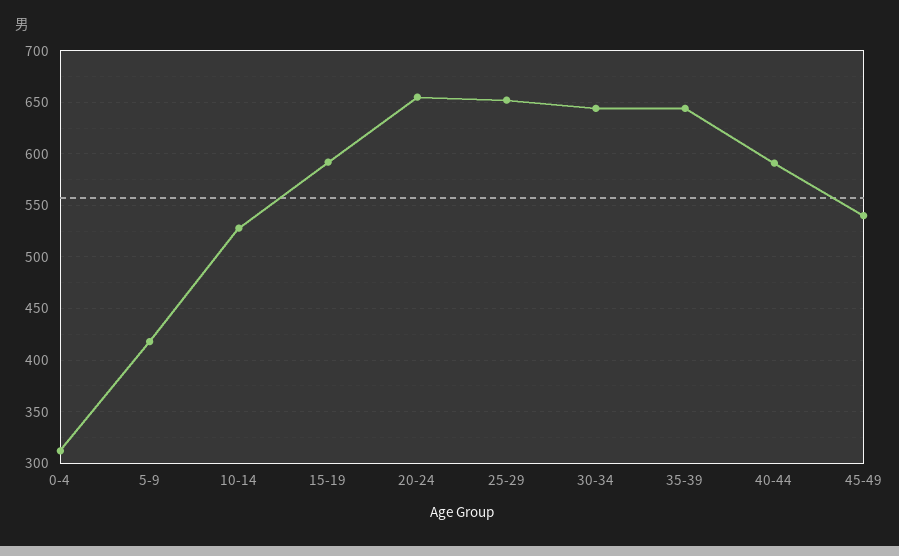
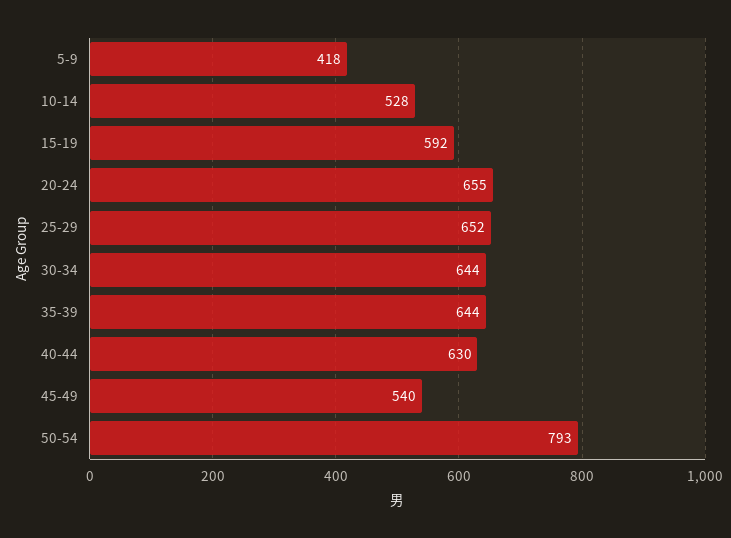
0-4: 310 -> none
40-44: 590 -> 630
50-54: none -> 793

